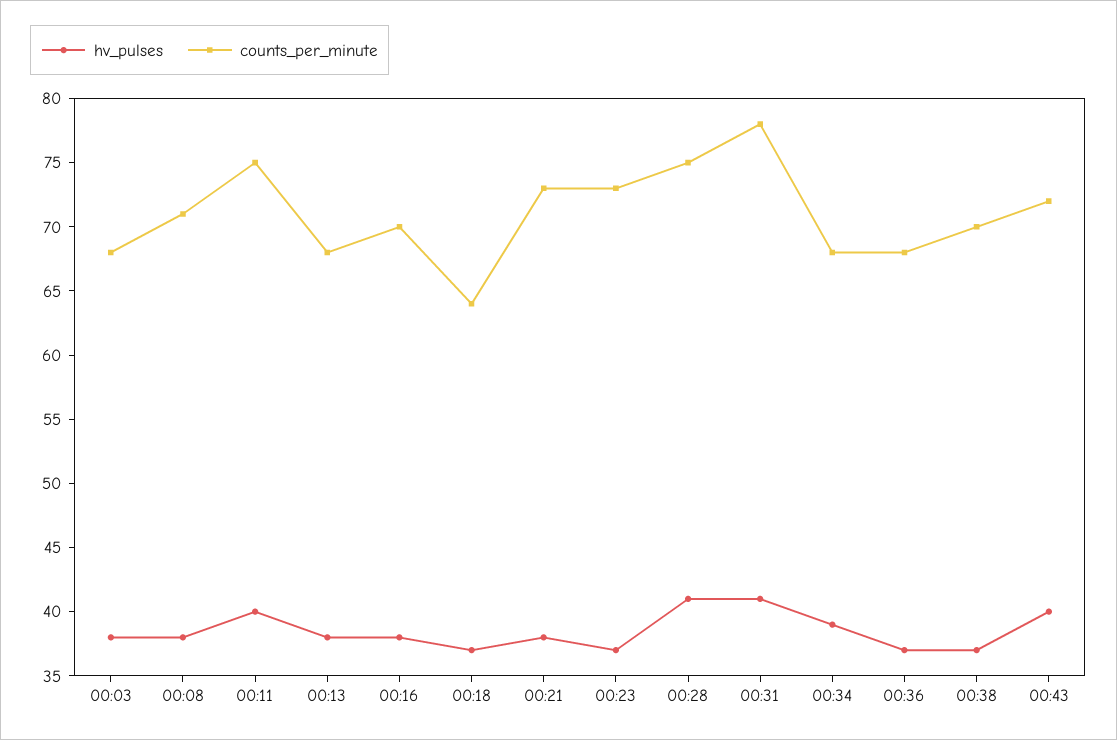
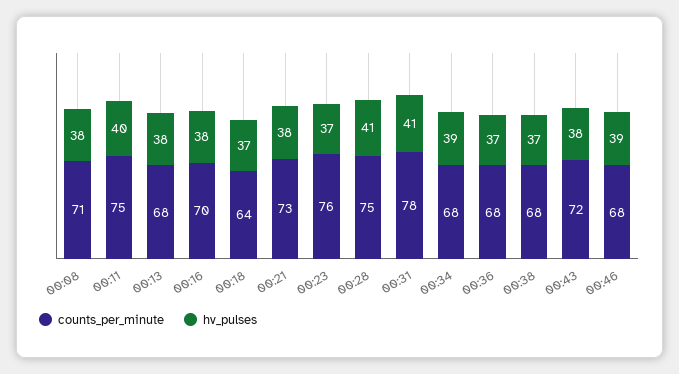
hv_pulses, 00:03: 38 -> none
counts_per_minute, 00:03: 68 -> none
counts_per_minute, 00:23: 73 -> 76
counts_per_minute, 00:38: 70 -> 68
hv_pulses, 00:43: 40 -> 38
counts_per_minute, 00:46: none -> 68
hv_pulses, 00:46: none -> 39

